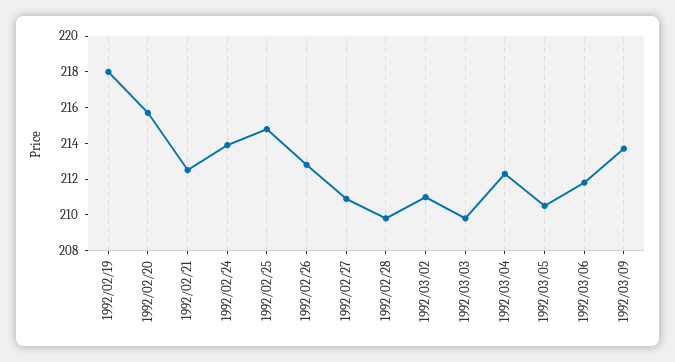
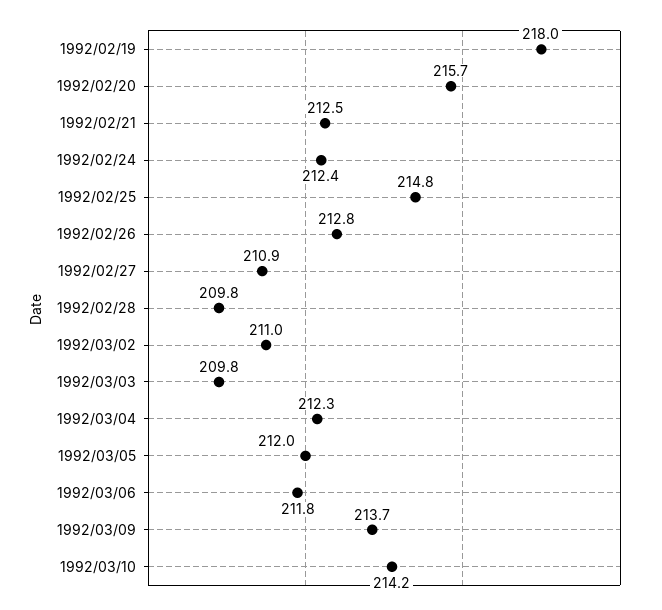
1992/02/24: 214 -> 212.4
1992/03/05: 210.5 -> 212
1992/03/10: none -> 214.2

